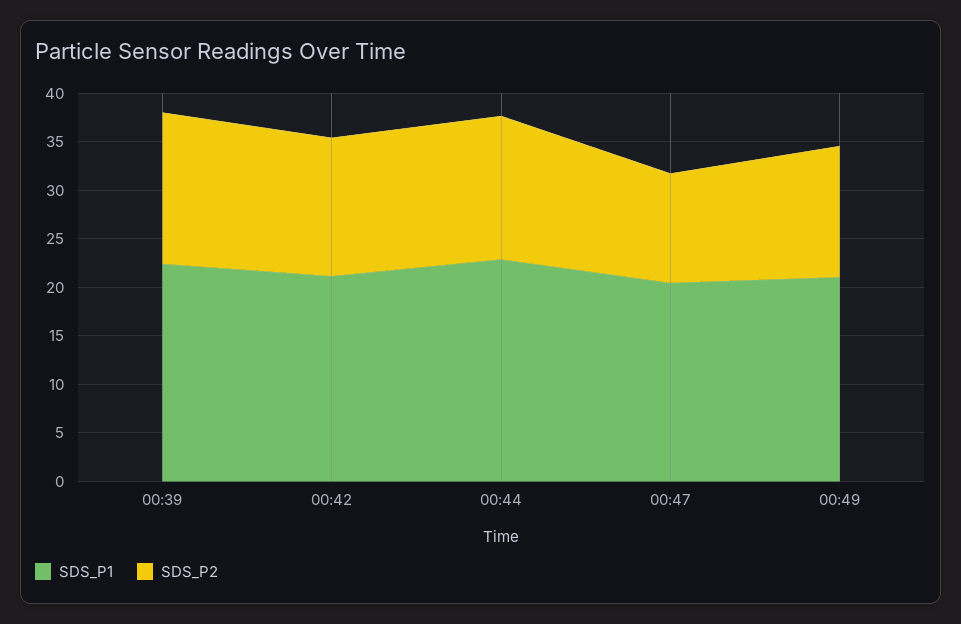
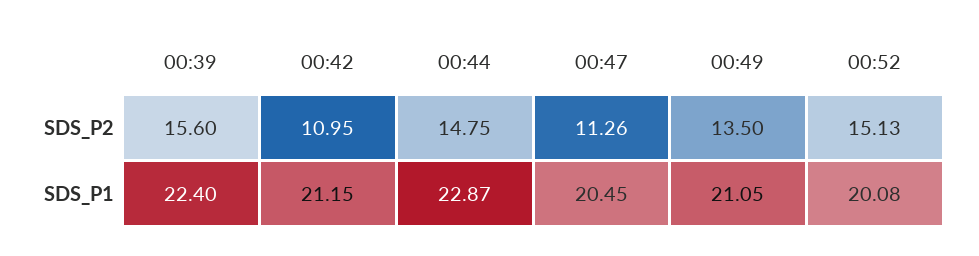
SDS_P2, 00:42: 14 -> 10.95
SDS_P2, 00:52: none -> 15.13
SDS_P1, 00:52: none -> 20.08

